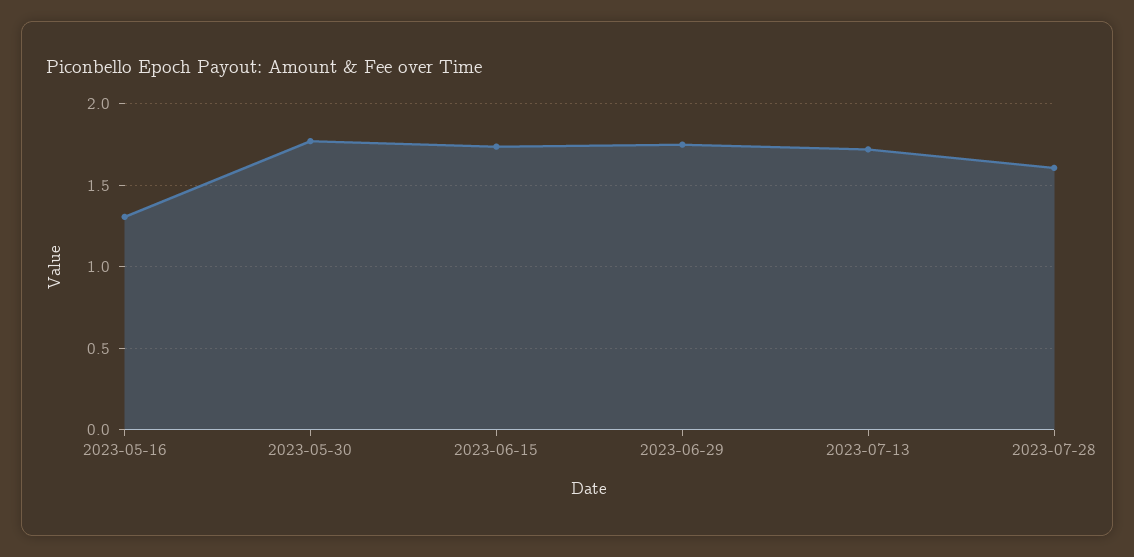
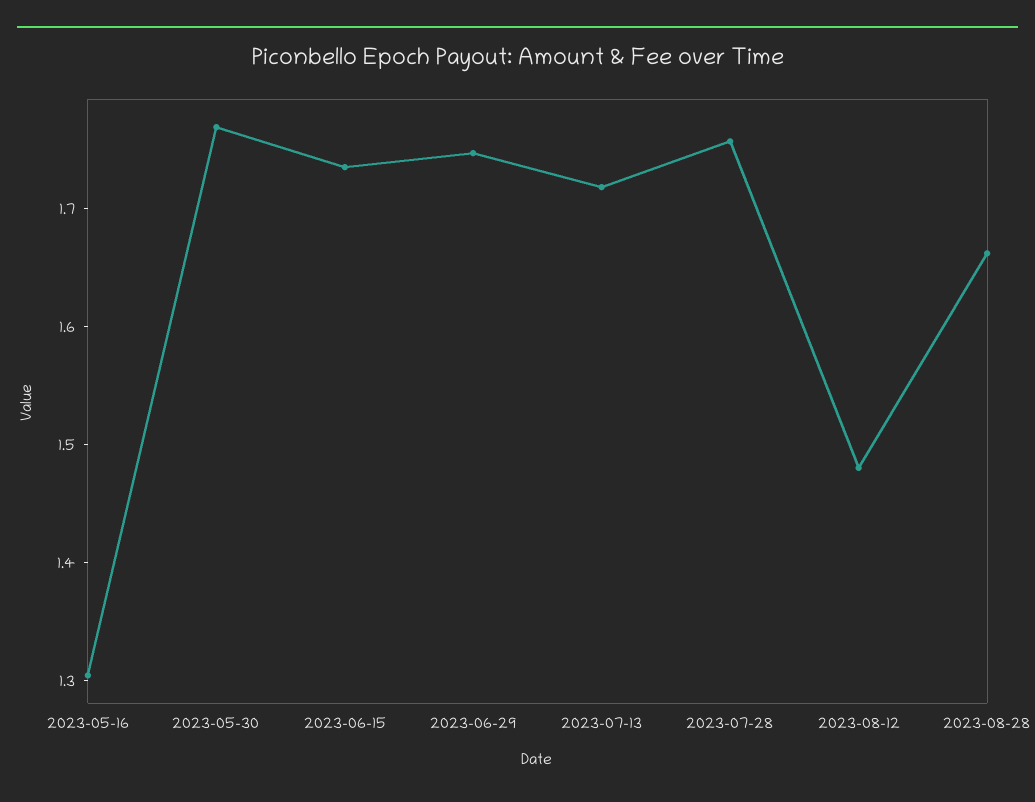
2023-07-28: 1.6 -> 1.76
2023-08-12: none -> 1.48
2023-08-28: none -> 1.66

